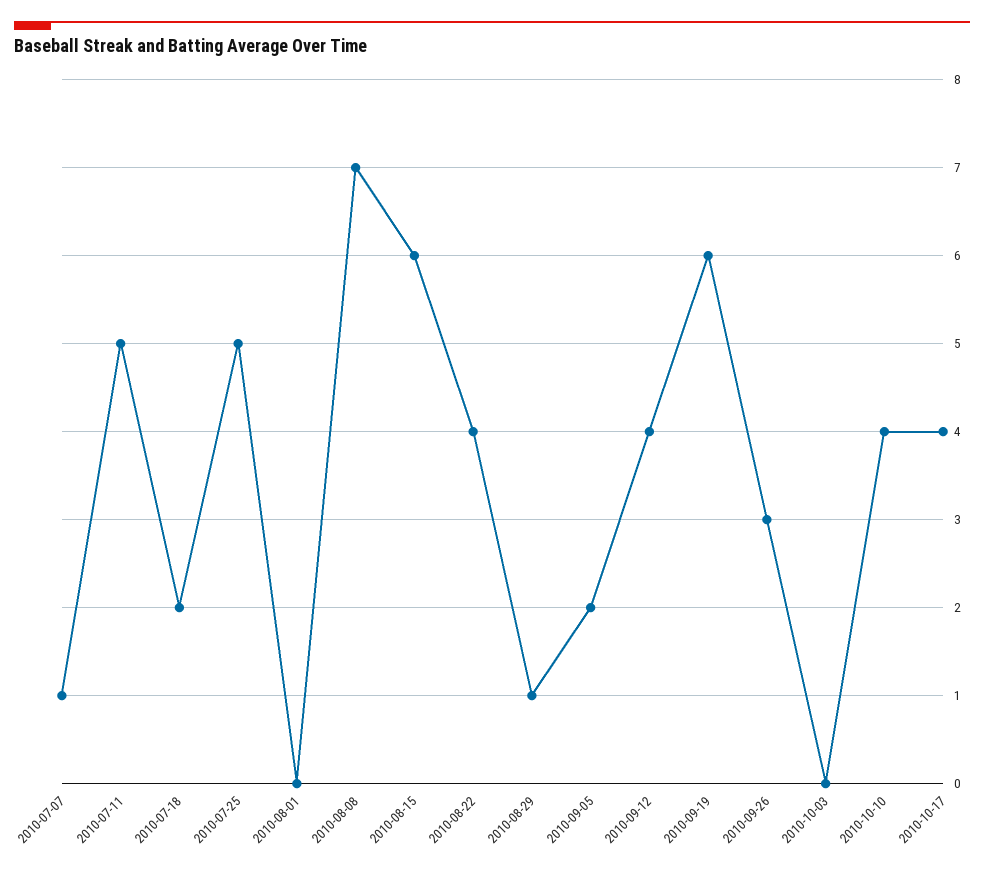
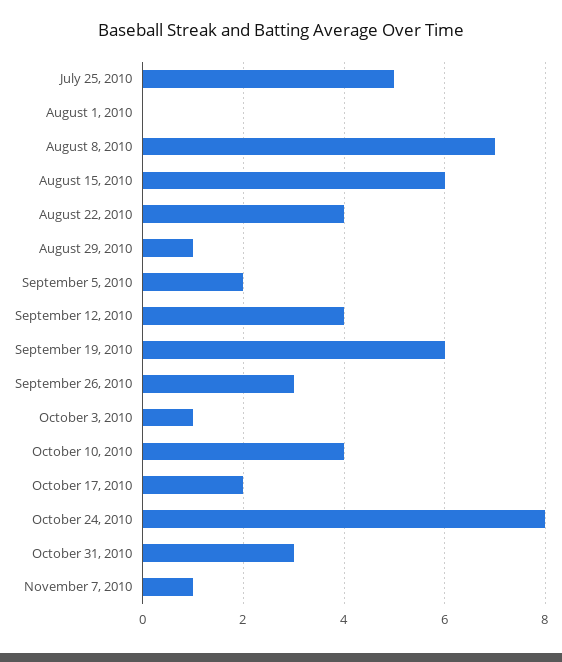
2010-07-07: 1 -> none
2010-07-11: 5 -> none
2010-07-18: 2 -> none
2010-10-03: 0 -> 1
2010-10-17: 4 -> 2
October 24, 2010: none -> 8
October 31, 2010: none -> 3
November 7, 2010: none -> 1

